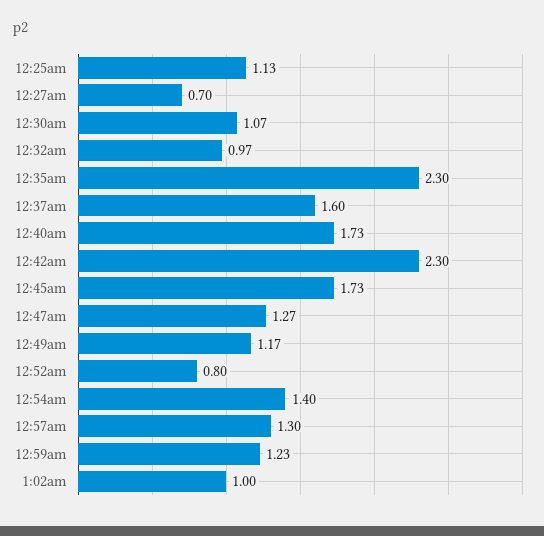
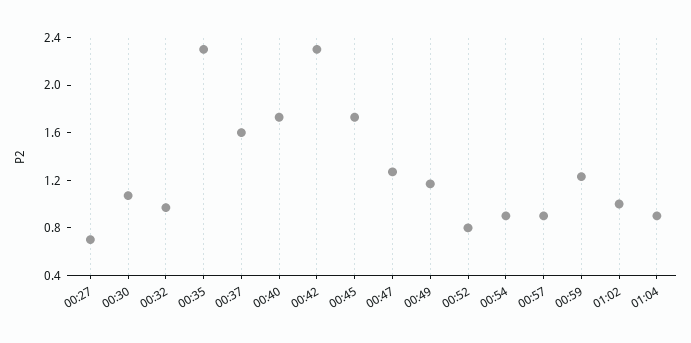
12:25am: 1.13 -> none
12:54am: 1.4 -> 0.9
12:57am: 1.3 -> 0.9
01:04: none -> 0.9

